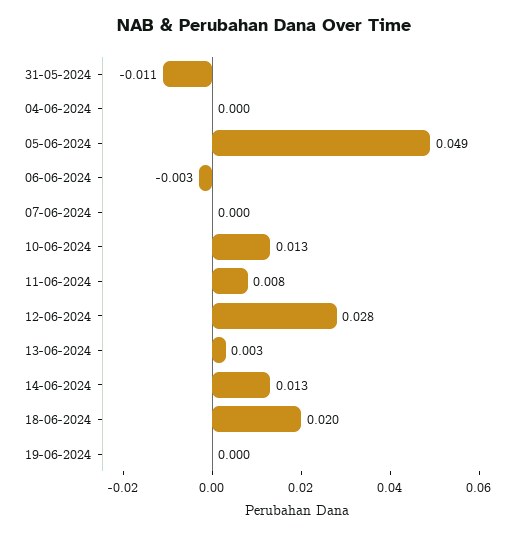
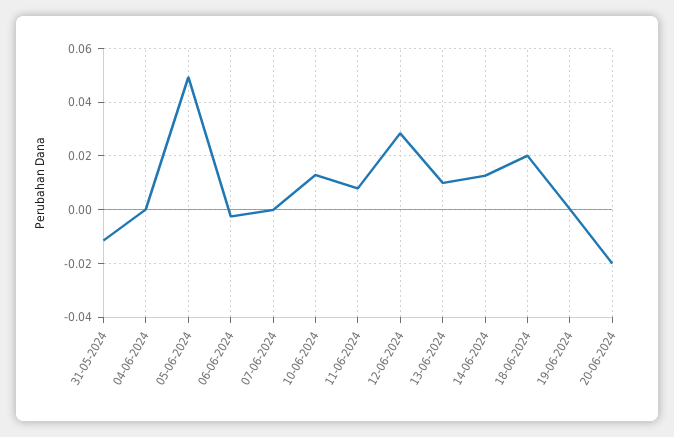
13-06-2024: 0.003 -> 0.01
20-06-2024: none -> -0.02

